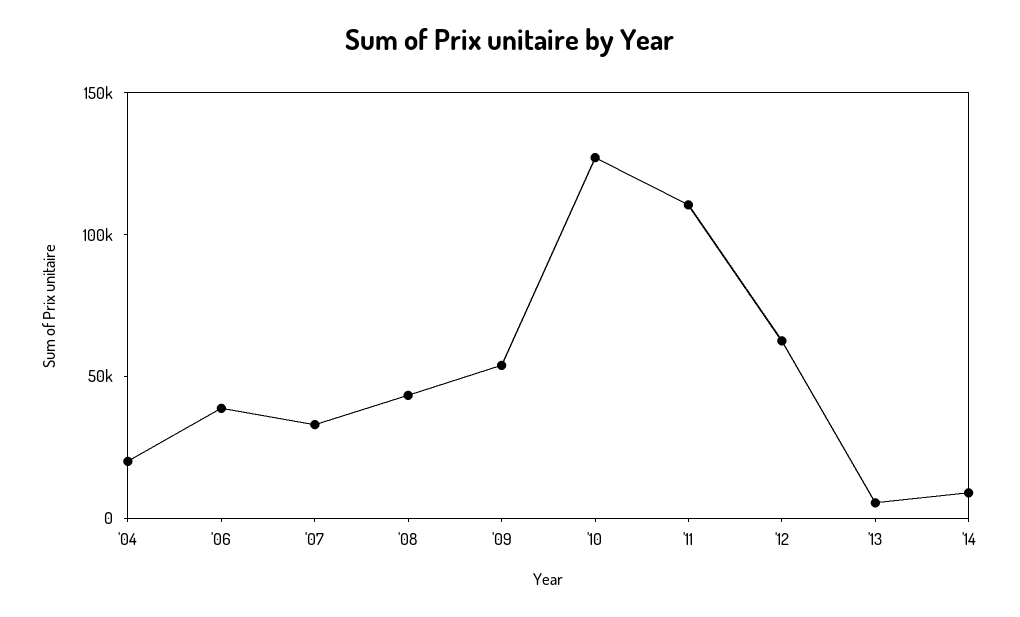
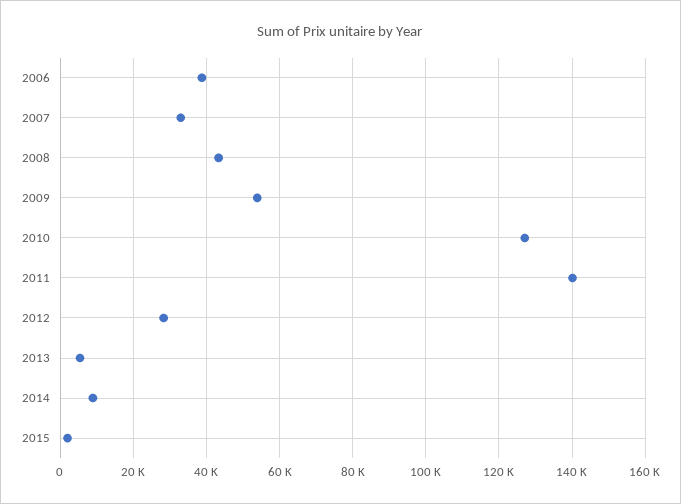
'04: 20000 -> none
'11: 110000 -> 140000
'12: 60000 -> 28000
2015: none -> 2000

